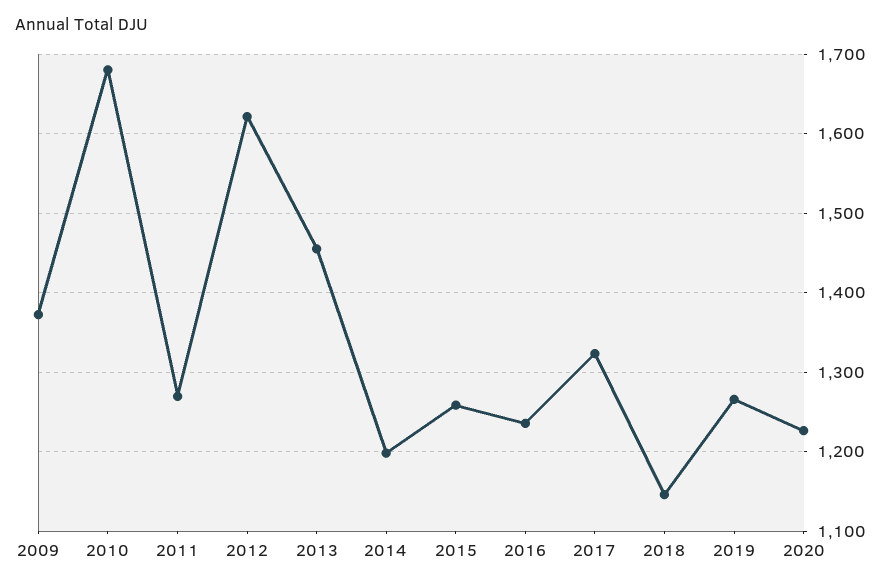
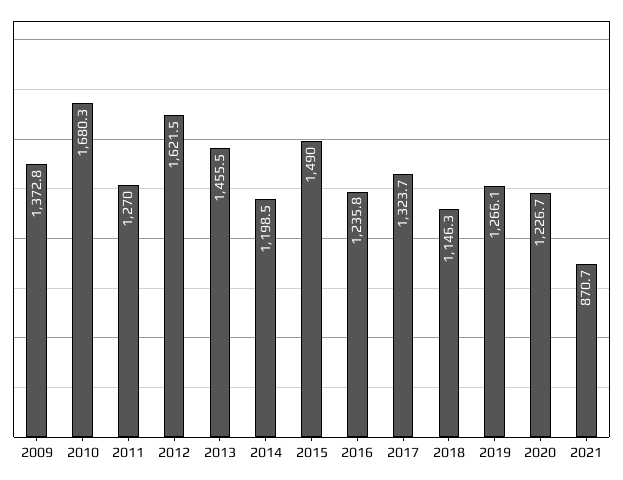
2015: 1260 -> 1490
2021: none -> 870.7

